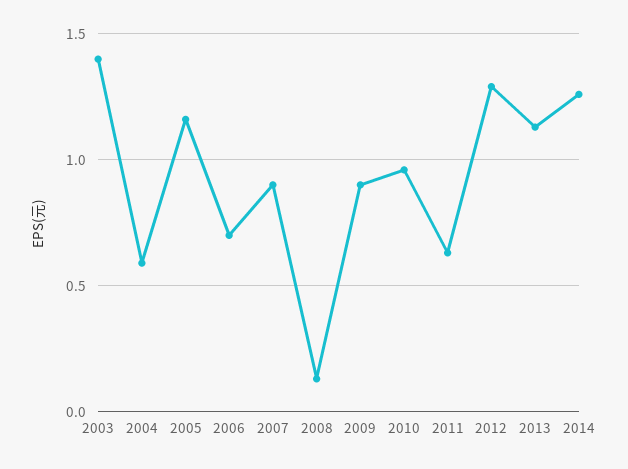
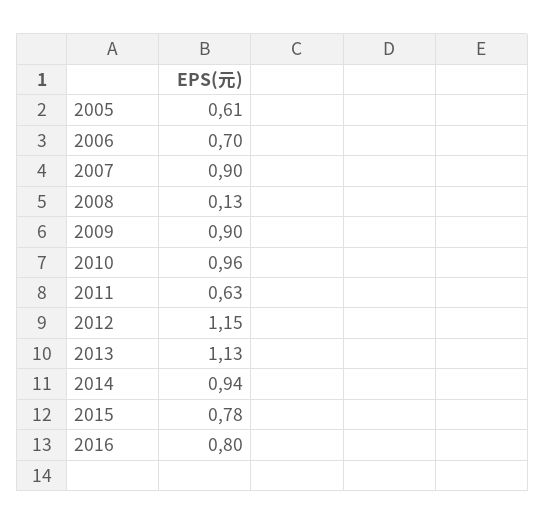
2003: 1.4 -> none
2004: 0.6 -> none
2005: 1.15 -> 0.61
2012: 1.3 -> 1.15
2014: 1.25 -> 0.94
2015: none -> 0.78
2016: none -> 0.8

